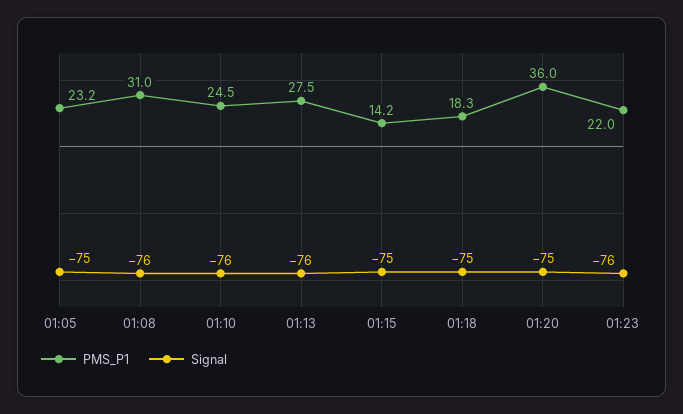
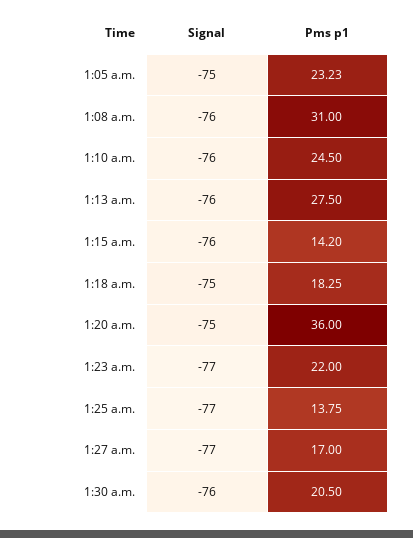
Signal, 01:15: -75 -> -76
Signal, 01:23: -76 -> -77
Signal, 1:25 a.m.: none -> -77
PMS_P1, 1:25 a.m.: none -> 13.75
Signal, 1:27 a.m.: none -> -77
PMS_P1, 1:27 a.m.: none -> 17
Signal, 1:30 a.m.: none -> -76
PMS_P1, 1:30 a.m.: none -> 20.5

